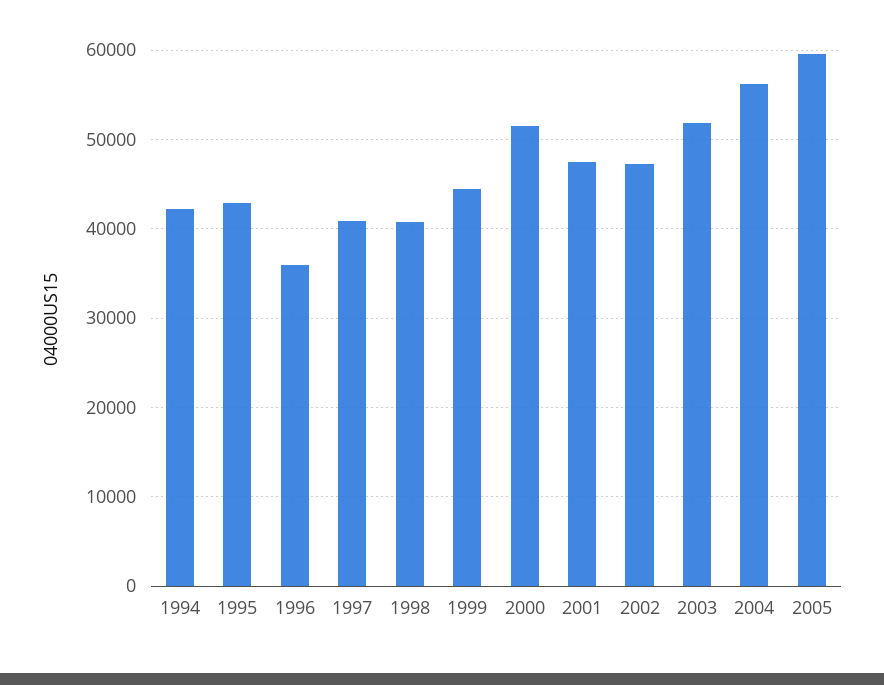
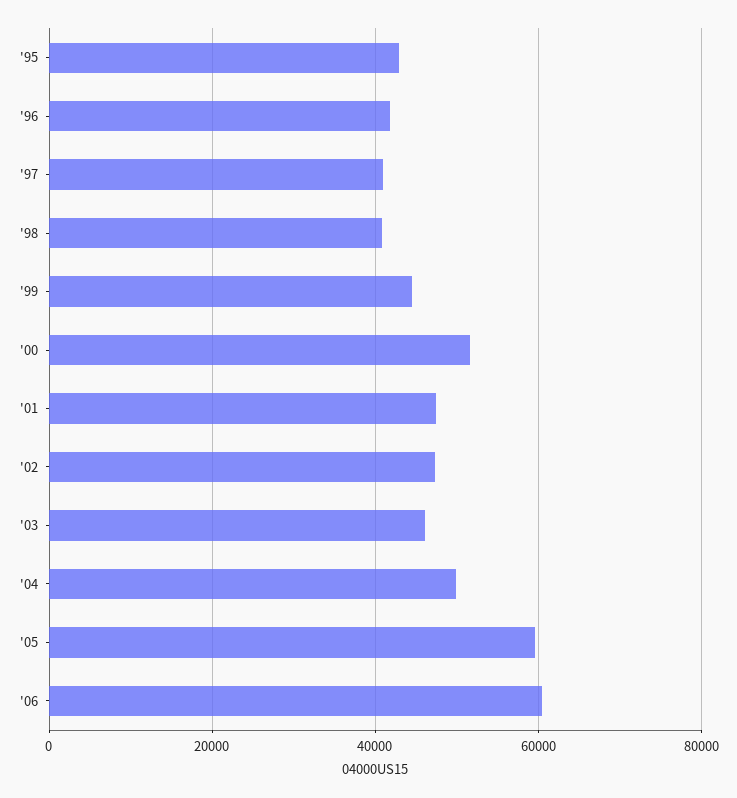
1994: 42000 -> none
1996: 36000 -> 42000
2003: 52000 -> 46000
2004: 56000 -> 50000
'06: none -> 60000

